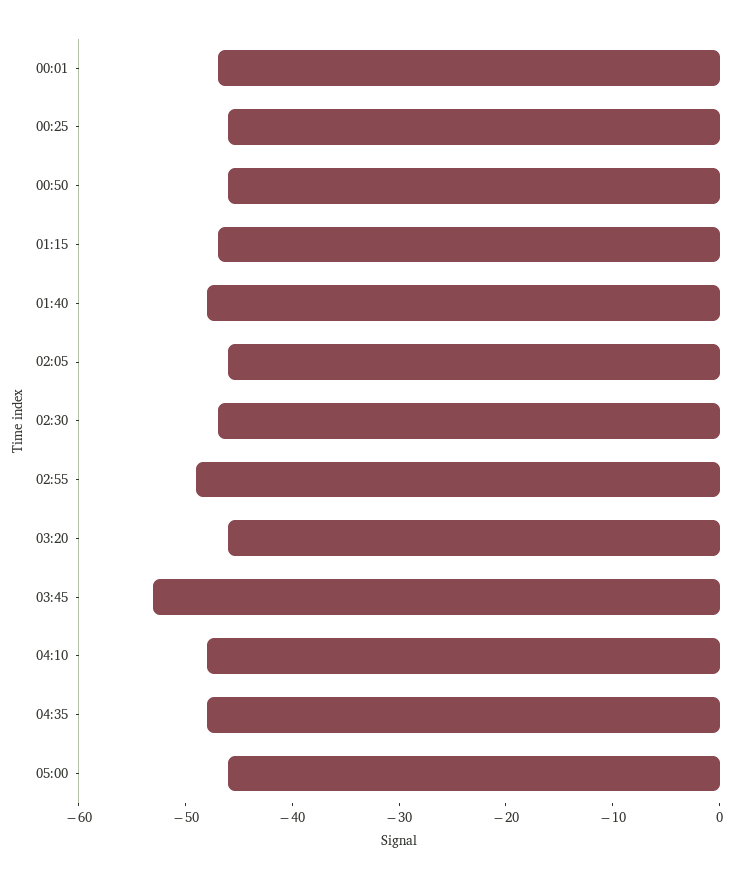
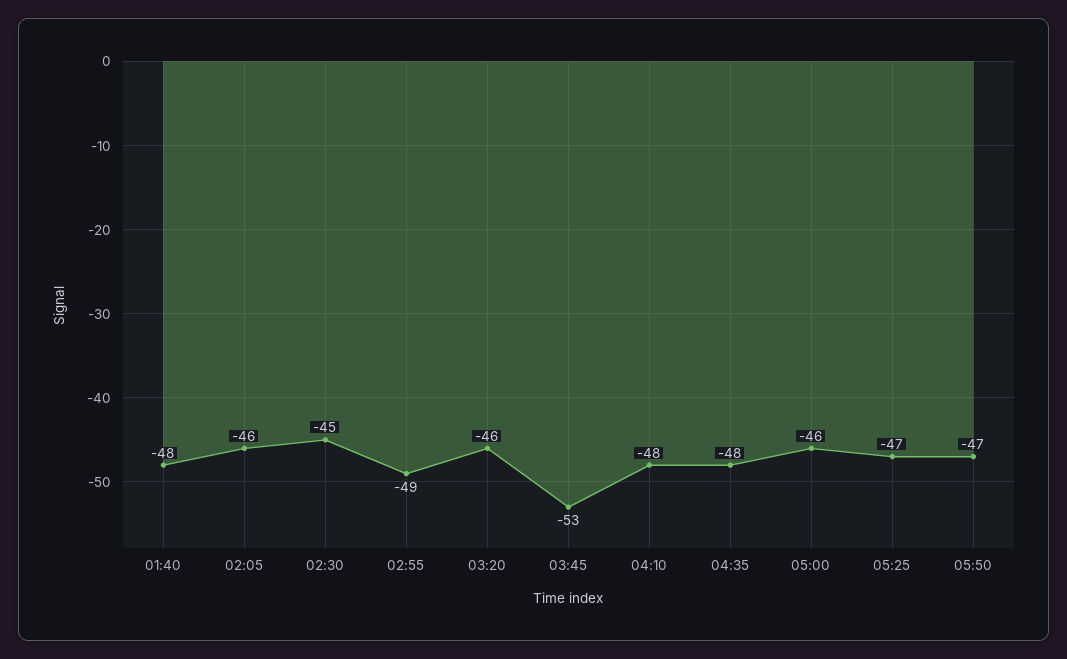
00:01: -47 -> none
00:25: -46 -> none
00:50: -46 -> none
01:15: -47 -> none
02:30: -47 -> -45
05:25: none -> -47
05:50: none -> -47

